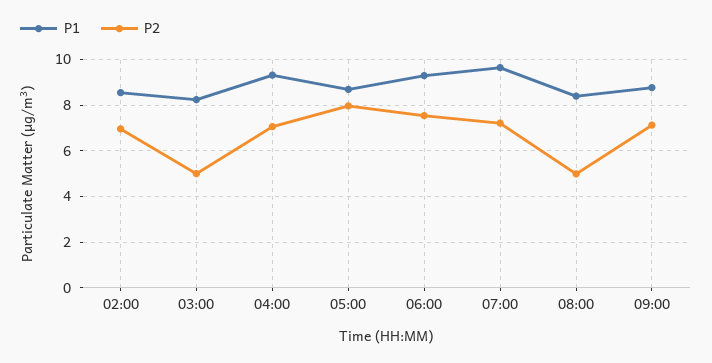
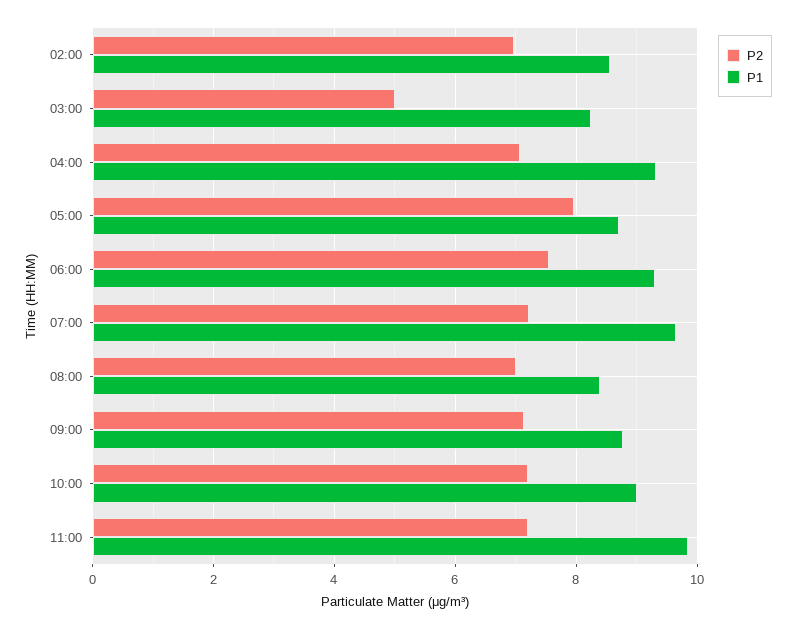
P2, 08:00: 5 -> 7
P2, 10:00: none -> 7.2
P1, 10:00: none -> 9
P2, 11:00: none -> 7.2
P1, 11:00: none -> 9.8

